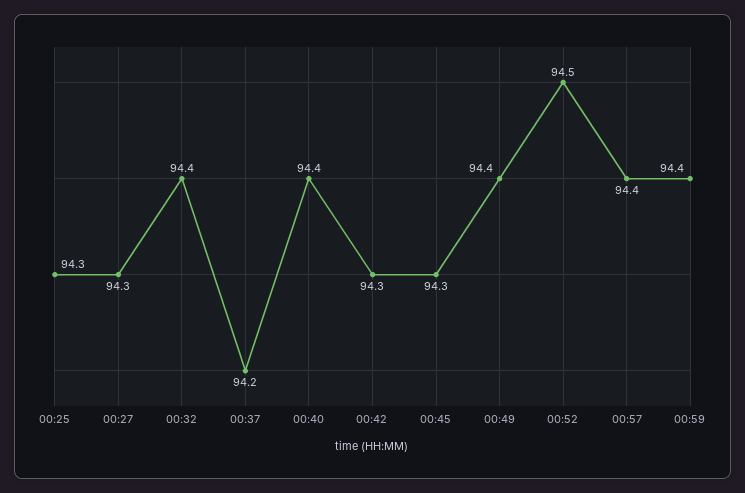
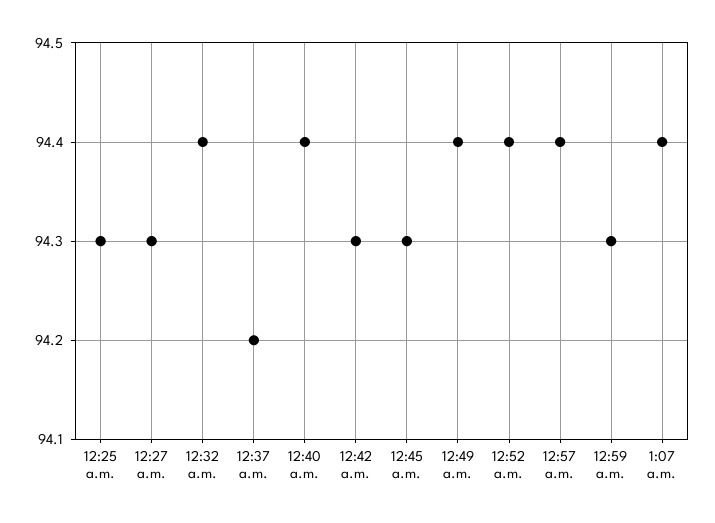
00:52: 94.5 -> 94.4
00:59: 94.4 -> 94.3
1:07 a.m.: none -> 94.4

